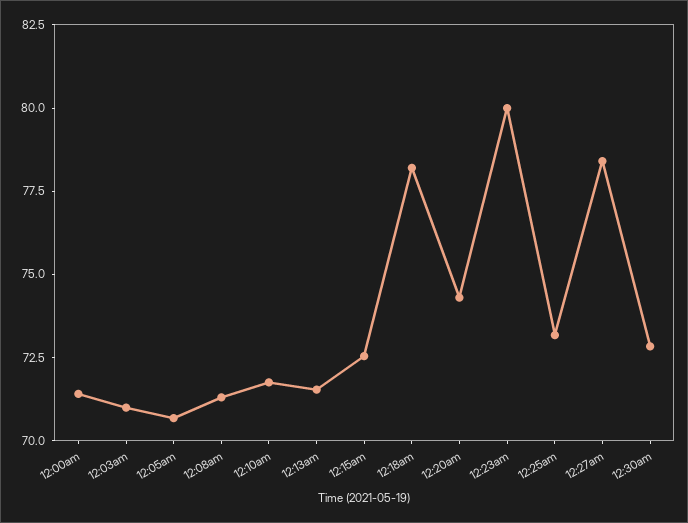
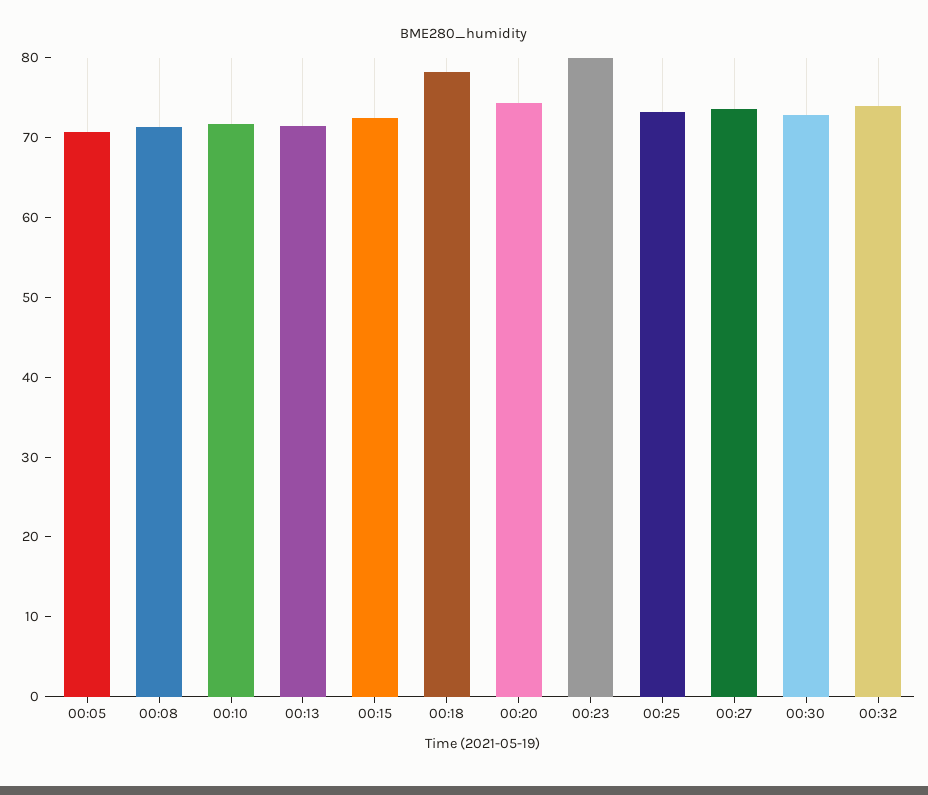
12:00am: 71.5 -> none
12:03am: 71 -> none
12:27am: 78.5 -> 74
00:32: none -> 74

